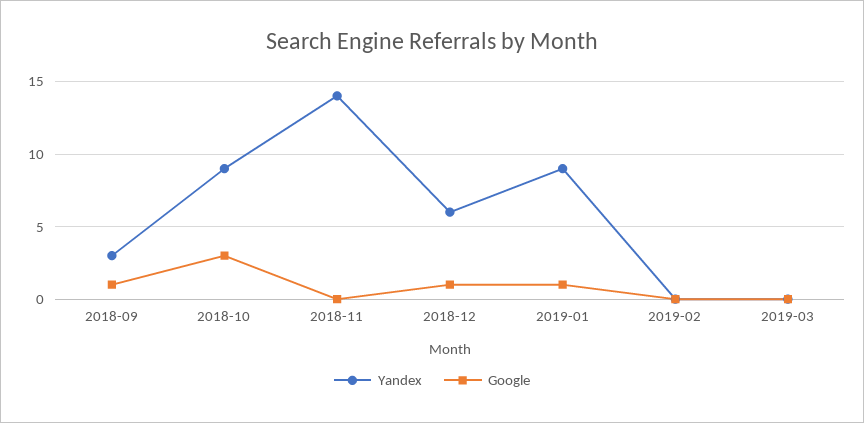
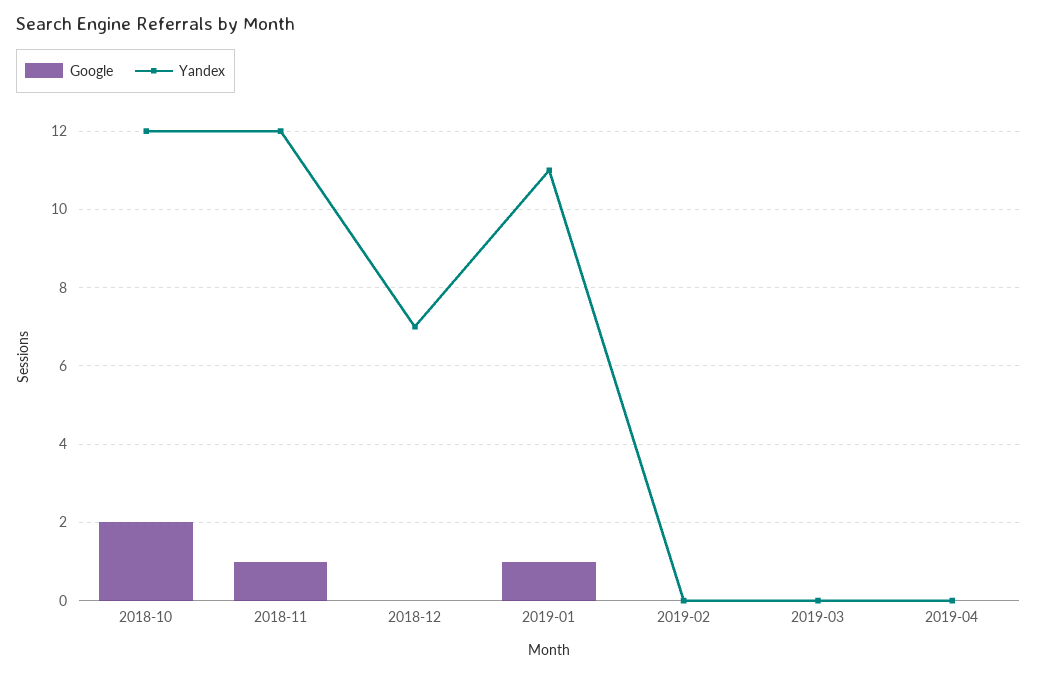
Yandex, 2018-09: 3 -> none
Google, 2018-09: 1 -> none
Yandex, 2018-10: 9 -> 12
Google, 2018-10: 3 -> 2
Yandex, 2018-11: 14 -> 12
Google, 2018-11: 0 -> 1
Yandex, 2018-12: 6 -> 7
Google, 2018-12: 1 -> 0
Yandex, 2019-01: 9 -> 11
Google, 2019-04: none -> 0
Yandex, 2019-04: none -> 0

